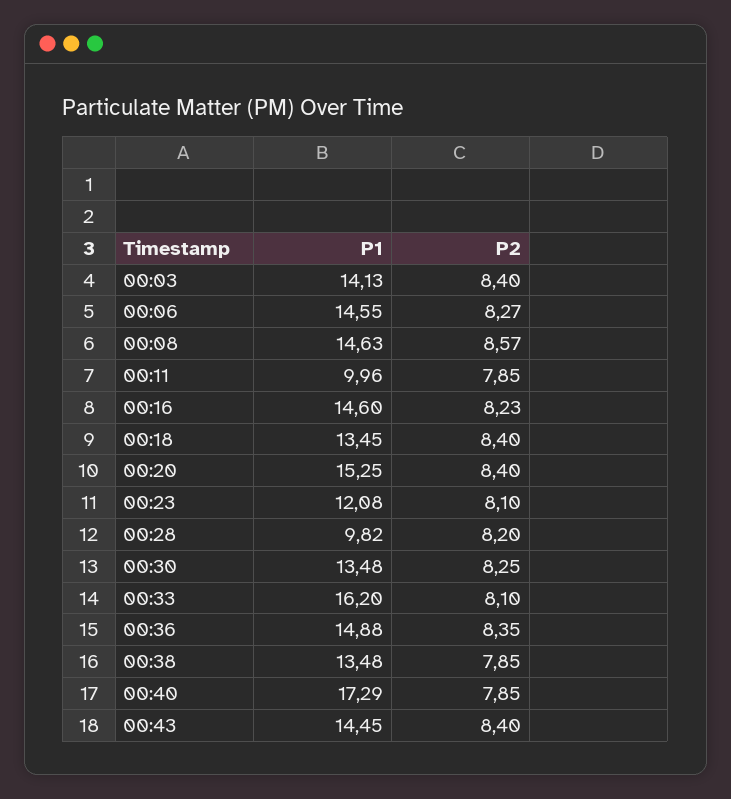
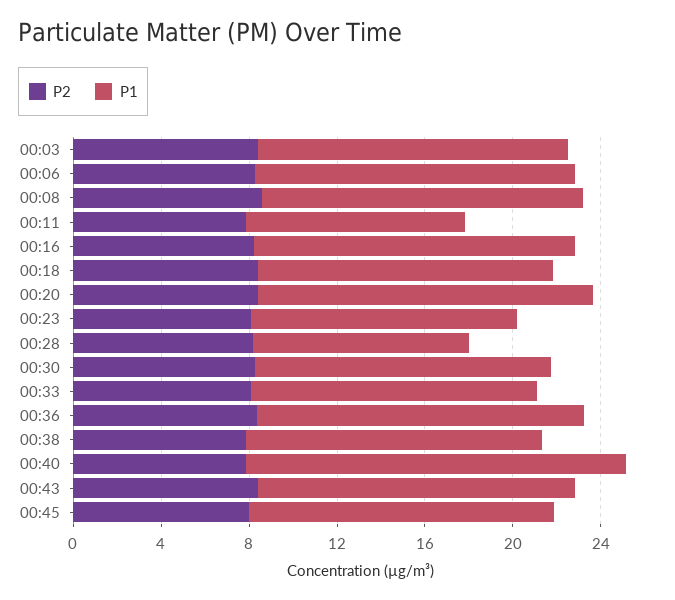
P1, 00:33: 16.2 -> 13
P2, 00:45: none -> 8
P1, 00:45: none -> 14

